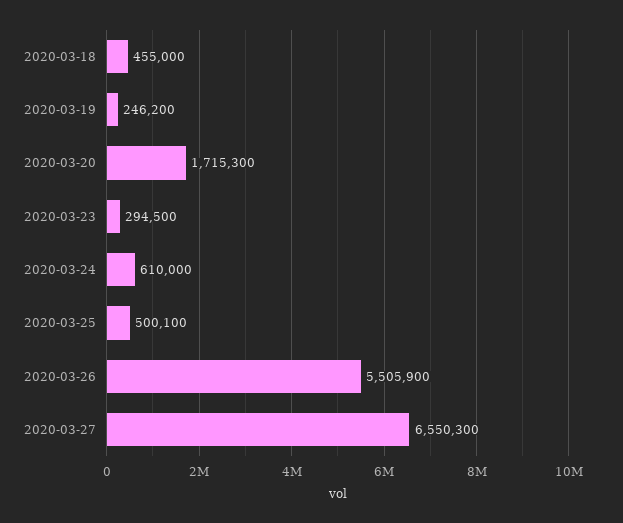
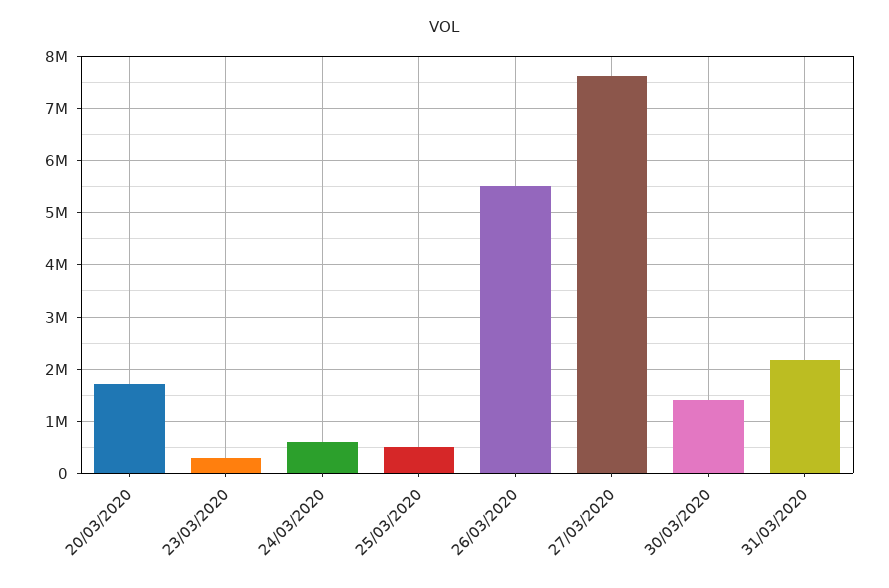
2020-03-18: 455000 -> none
2020-03-19: 246200 -> none
2020-03-27: 6550300 -> 7600000
30/03/2020: none -> 1400000
31/03/2020: none -> 2200000

